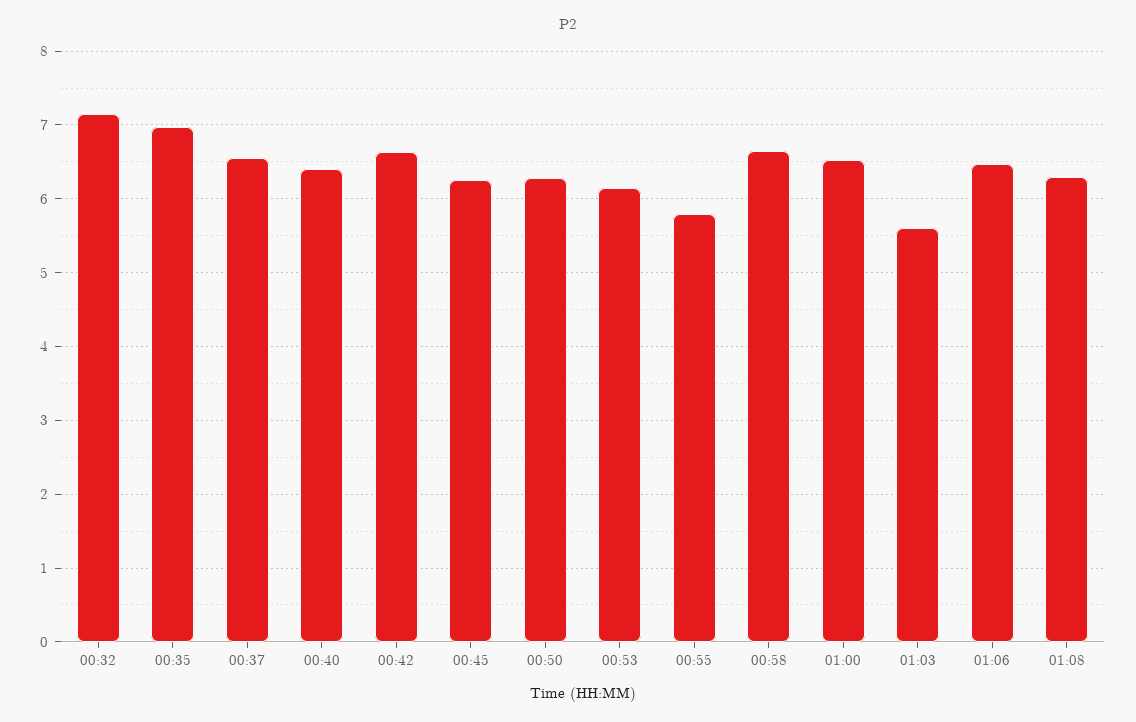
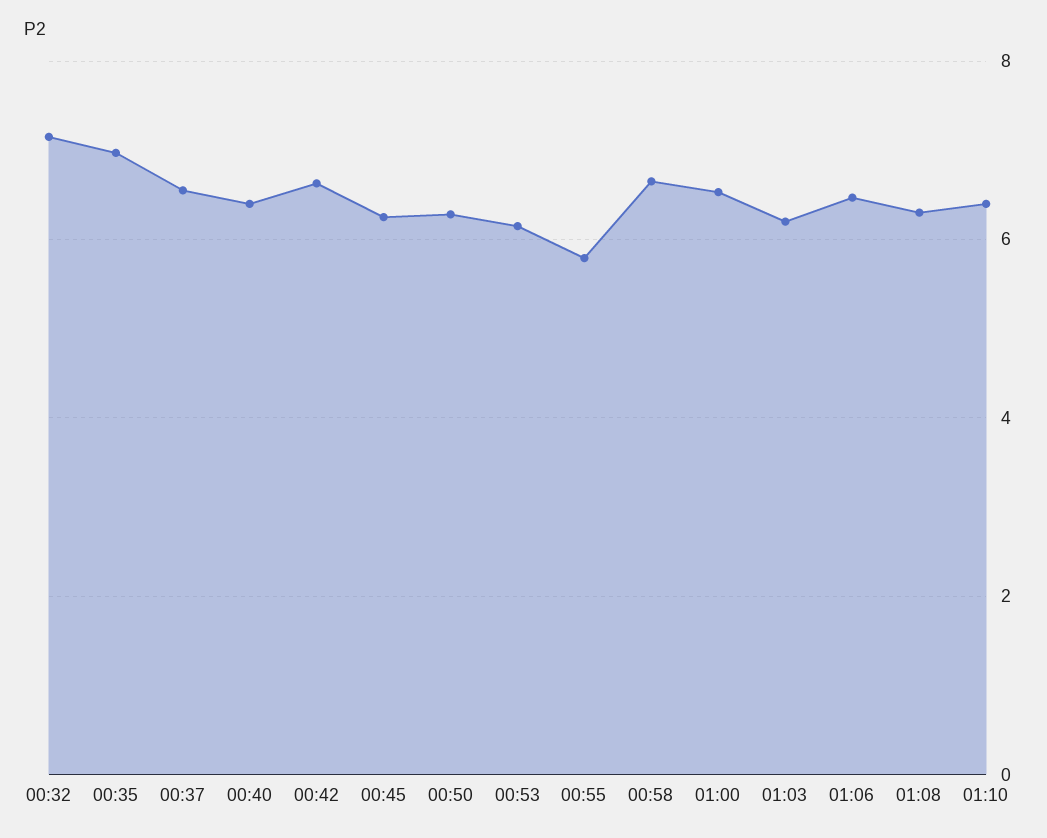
01:03: 5.6 -> 6.2
01:10: none -> 6.4

